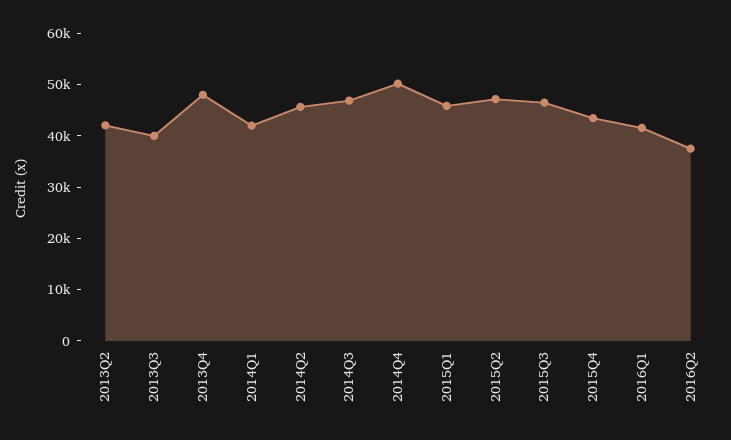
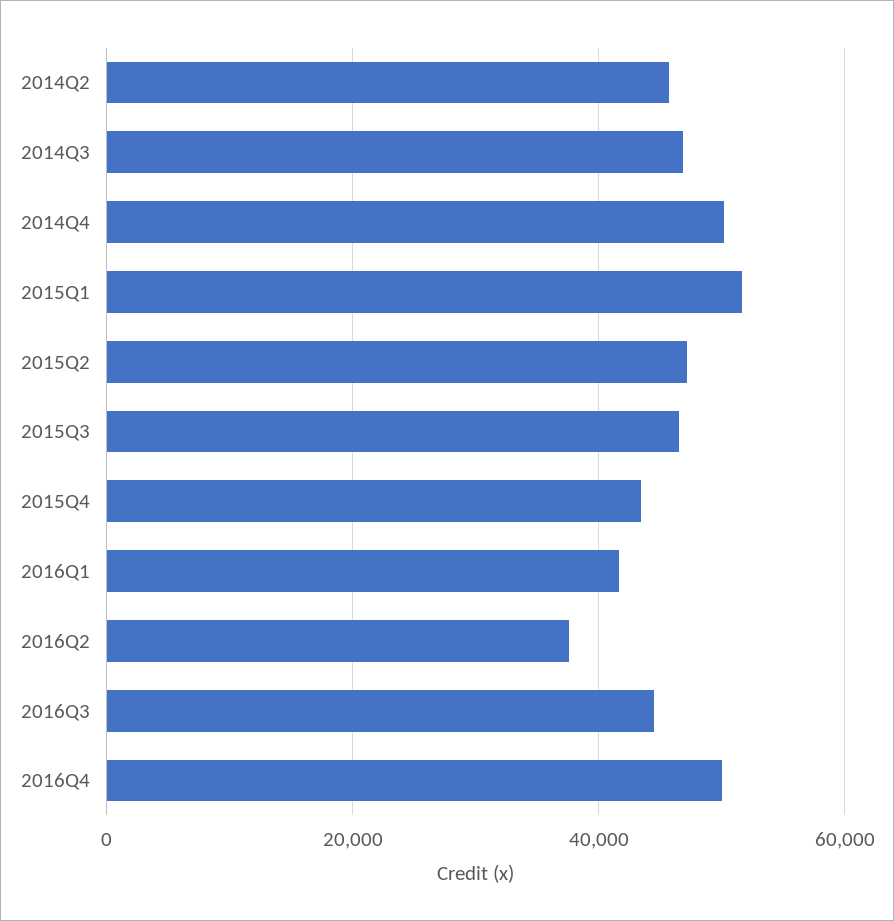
2013Q2: 42000 -> none
2013Q3: 40000 -> none
2013Q4: 48000 -> none
2014Q1: 42000 -> none
2015Q1: 46000 -> 52000
2016Q3: none -> 44000
2016Q4: none -> 50000

